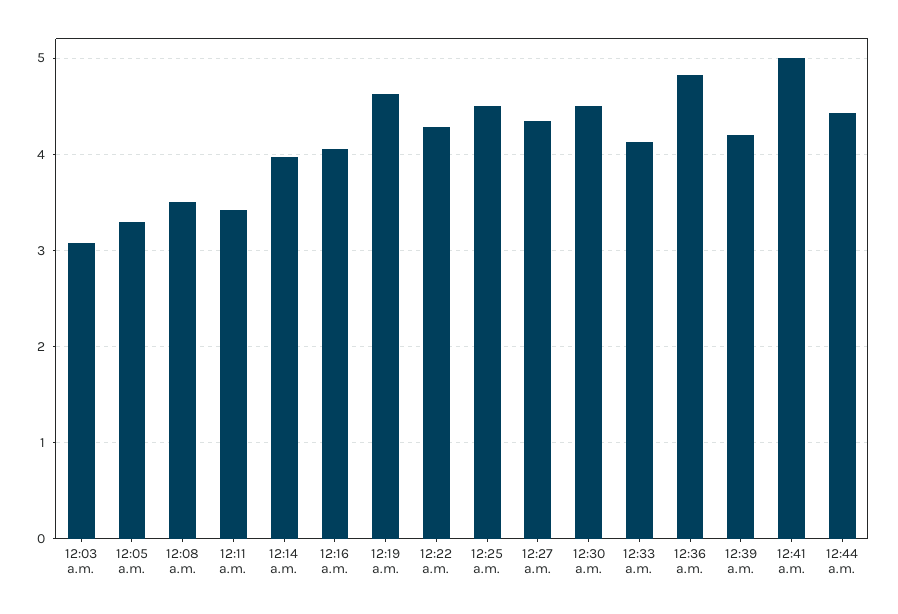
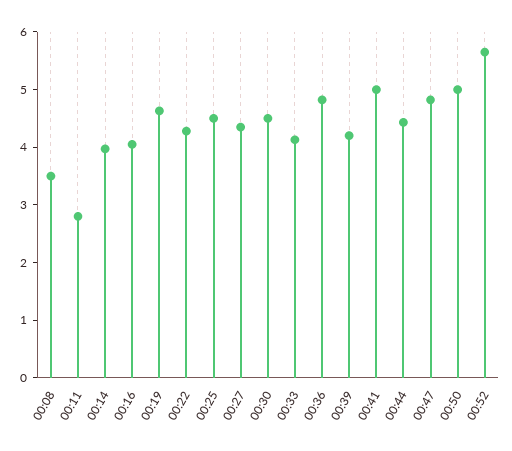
12:03 a.m.: 3.1 -> none
12:05 a.m.: 3.3 -> none
12:11 a.m.: 3.4 -> 2.8
00:47: none -> 4.8
00:50: none -> 5
00:52: none -> 5.6

